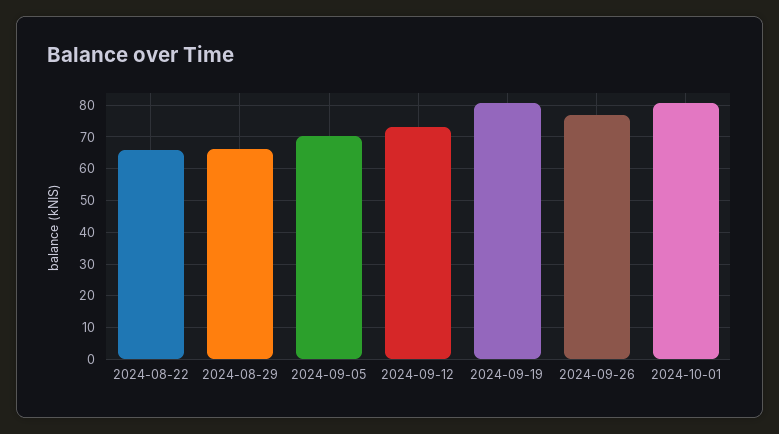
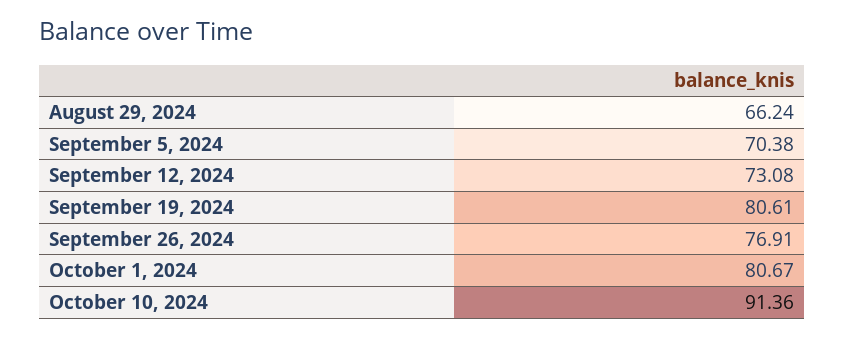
2024-08-22: 66 -> none
October 10, 2024: none -> 91.36

